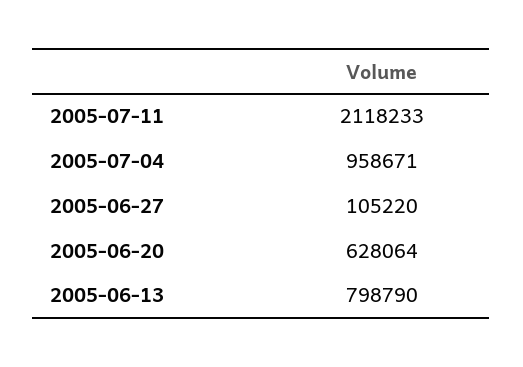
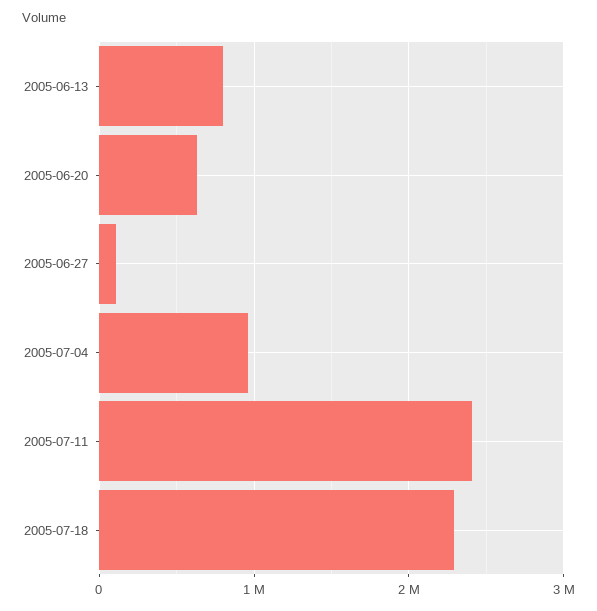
2005-07-11: 2118233 -> 2400000
2005-07-18: none -> 2300000

